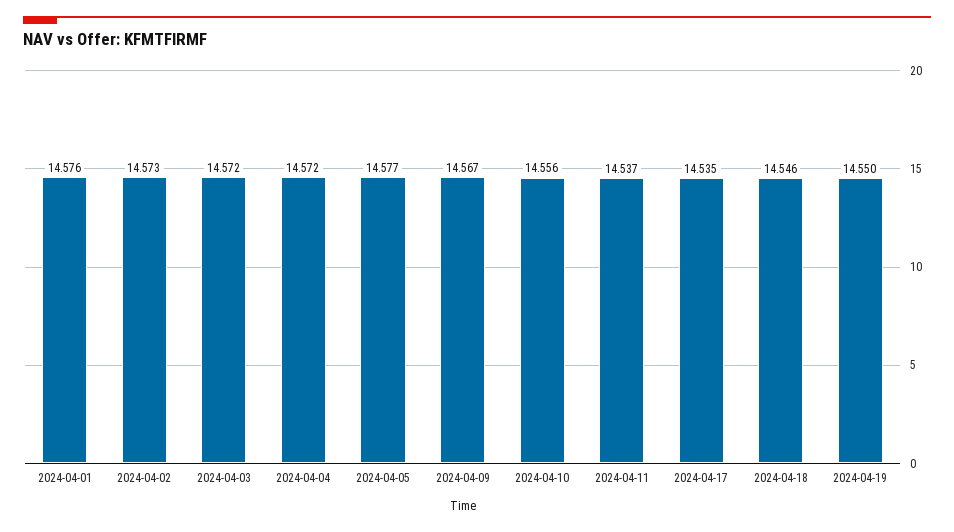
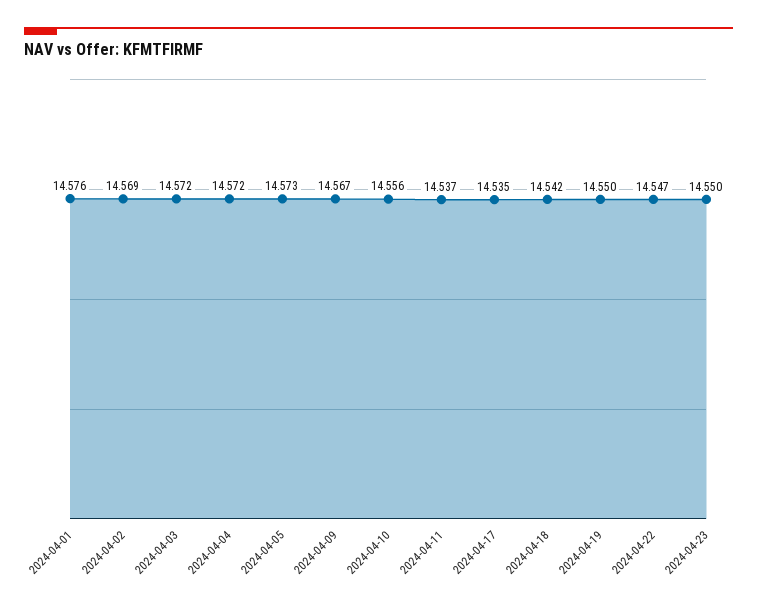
2024-04-02: 14.573 -> 14.569
2024-04-05: 14.577 -> 14.573
2024-04-18: 14.546 -> 14.542
2024-04-22: none -> 14.547
2024-04-23: none -> 14.55

